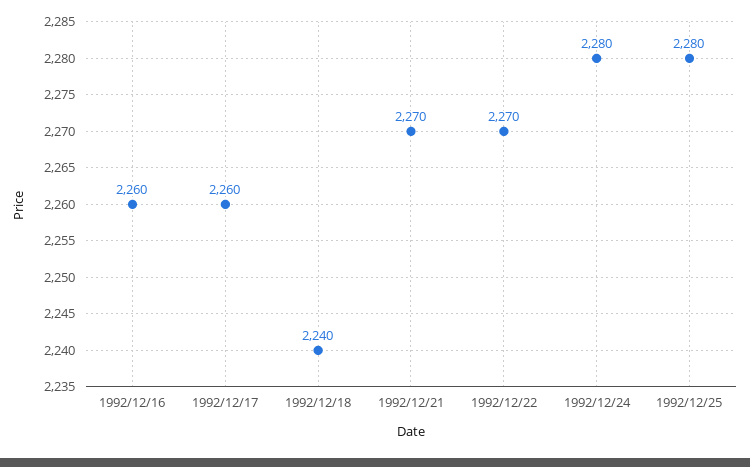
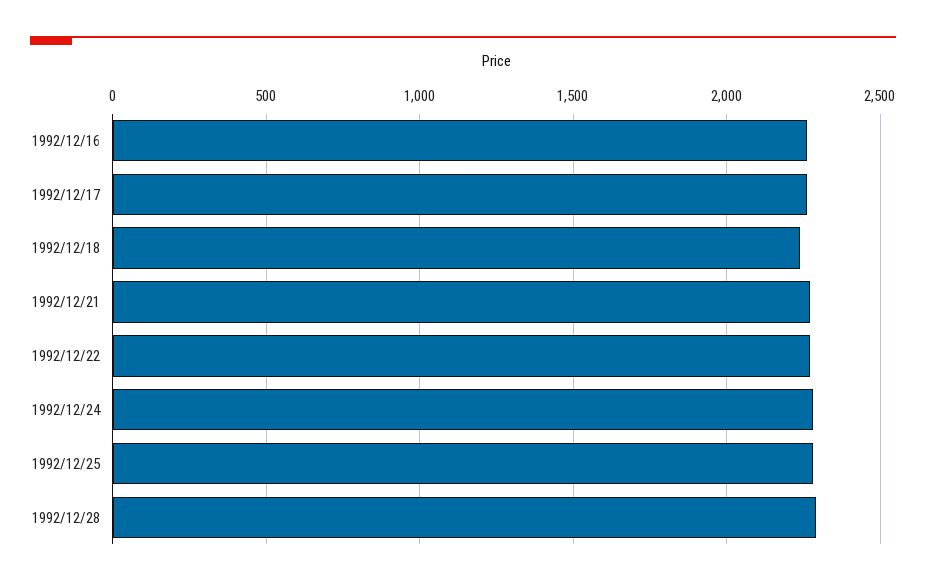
1992/12/28: none -> 2300

